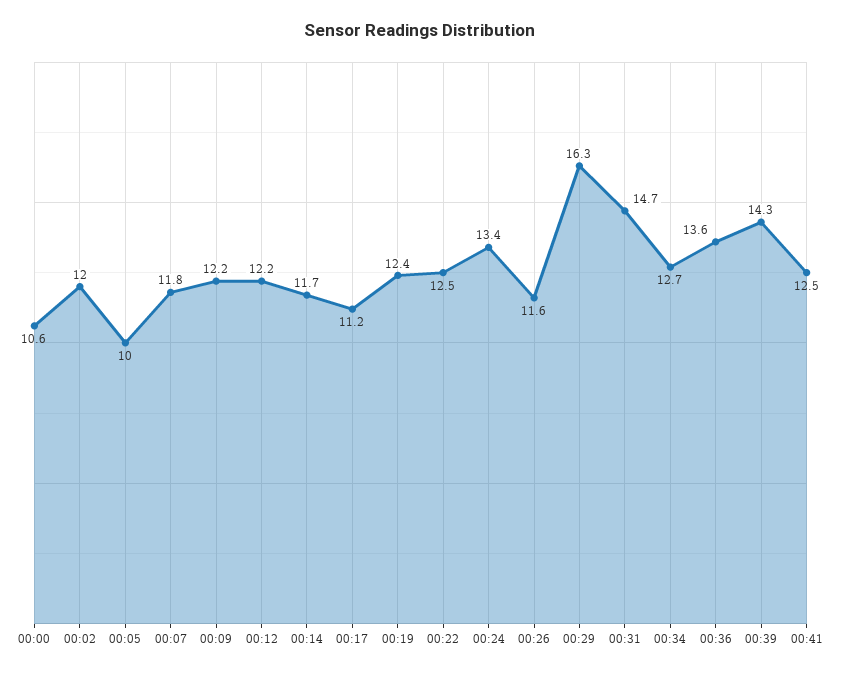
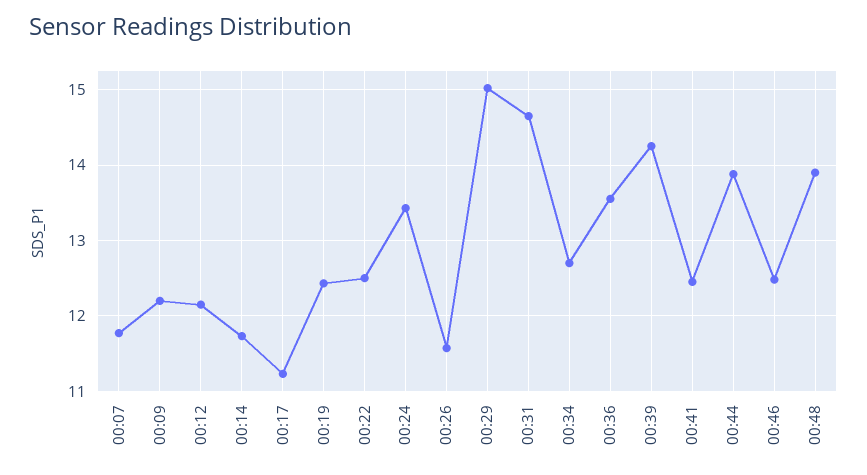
00:00: 10.6 -> none
00:02: 12 -> none
00:05: 10 -> none
00:29: 16.3 -> 15
00:44: none -> 13.9
00:46: none -> 12.5
00:48: none -> 13.9

